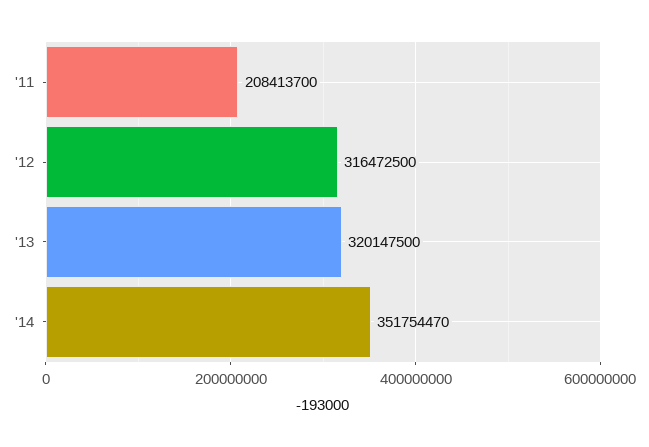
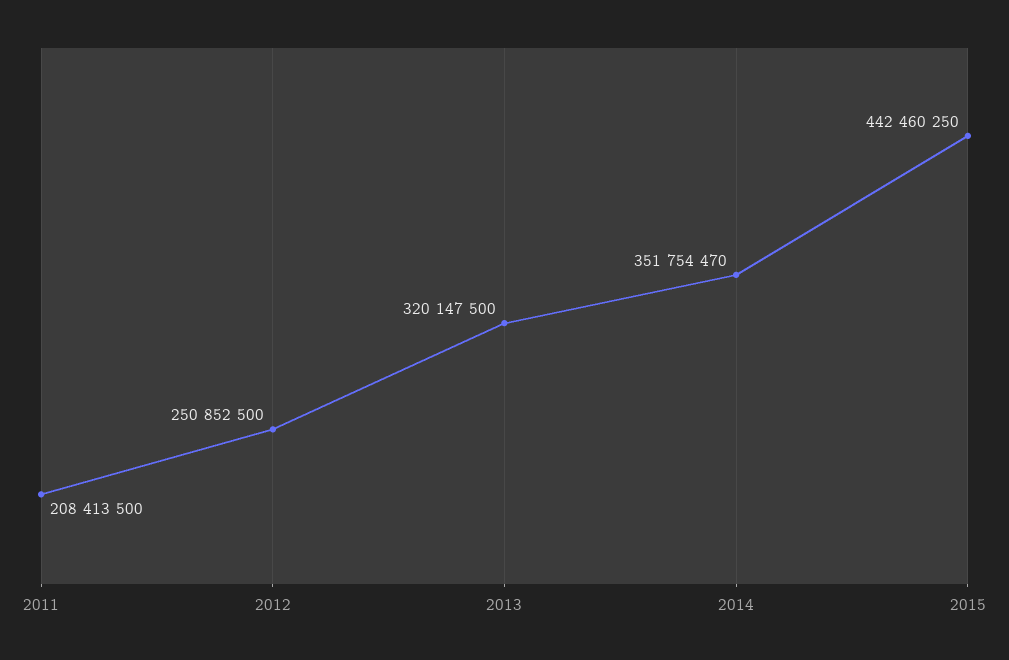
'11: 208413700 -> 208413500
'12: 316472500 -> 250852500
2015: none -> 442460250

